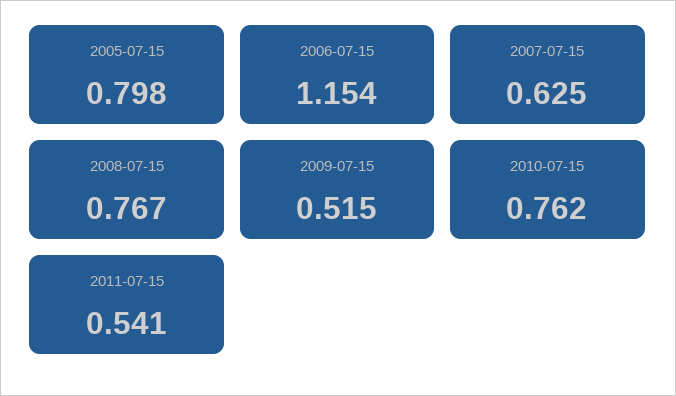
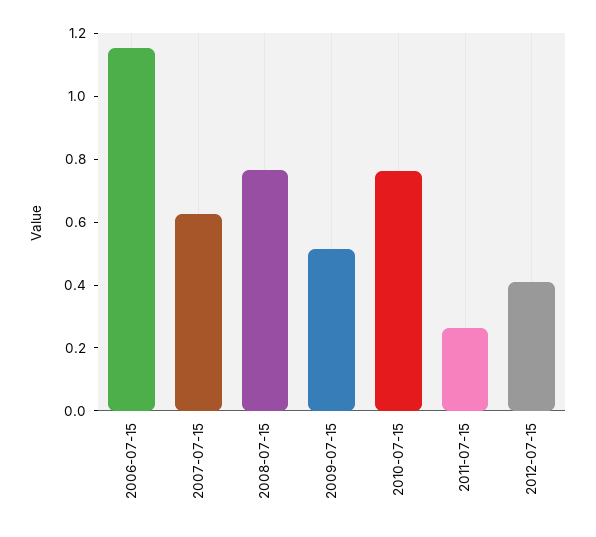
2005-07-15: 0.798 -> none
2011-07-15: 0.541 -> 0.25
2012-07-15: none -> 0.4

